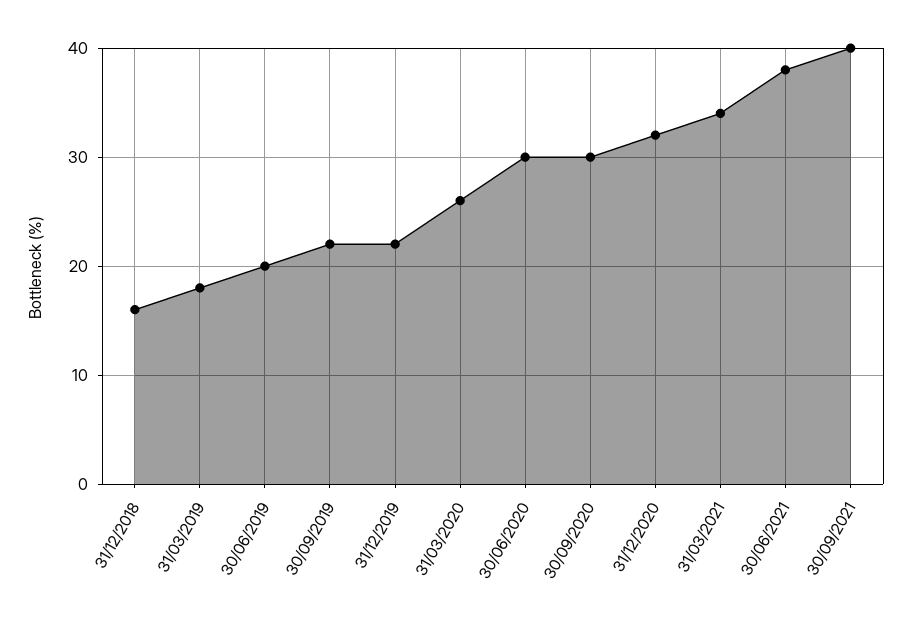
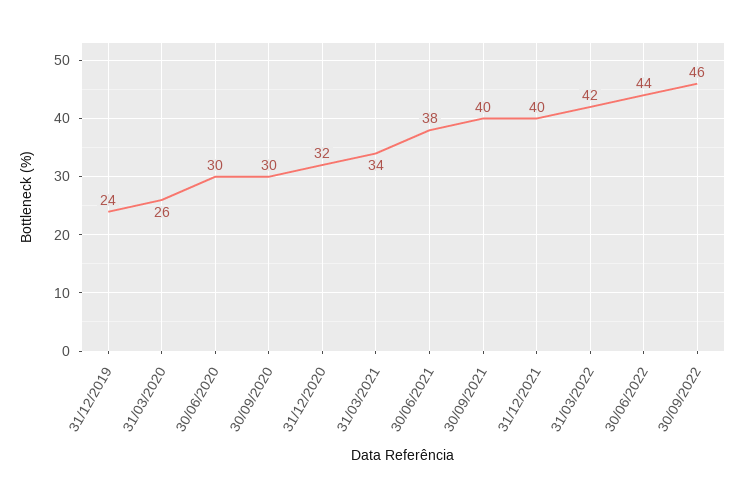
31/12/2018: 16 -> none
31/03/2019: 18 -> none
30/06/2019: 20 -> none
30/09/2019: 22 -> none
31/12/2019: 22 -> 24
31/12/2021: none -> 40
31/03/2022: none -> 42
30/06/2022: none -> 44
30/09/2022: none -> 46

